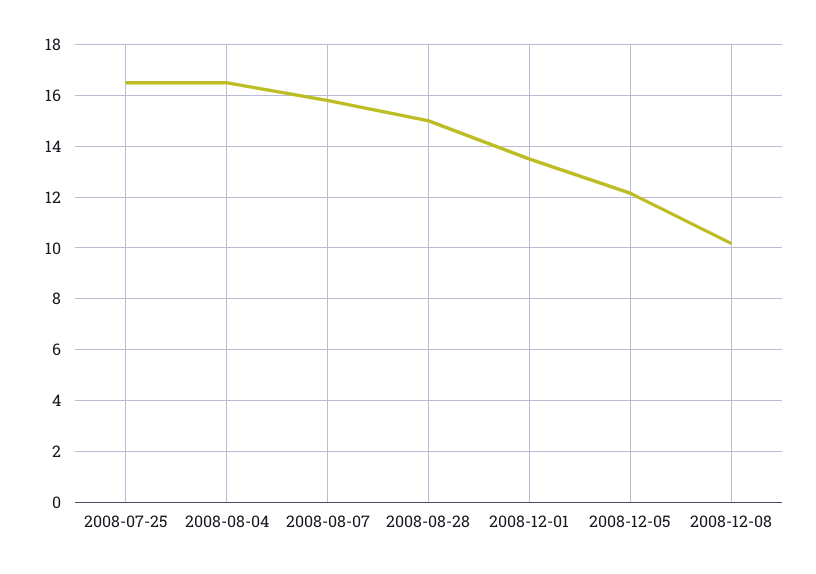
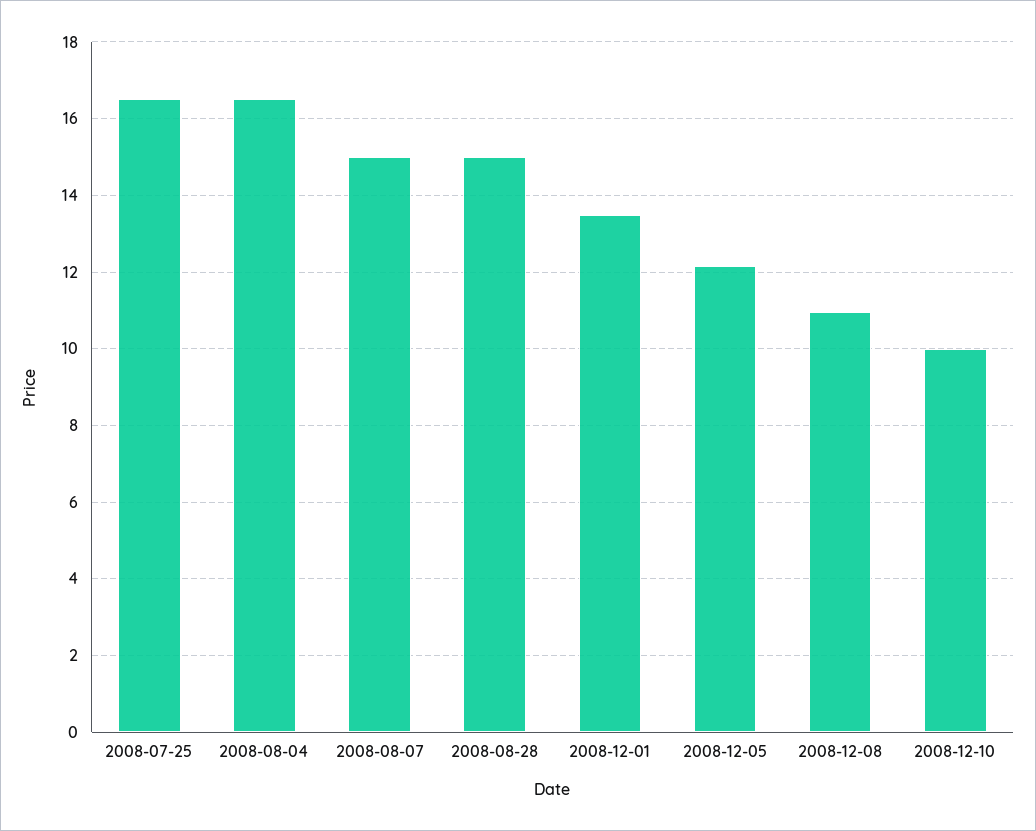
2008-08-07: 15.75 -> 15
2008-12-08: 10.25 -> 11
2008-12-10: none -> 10

